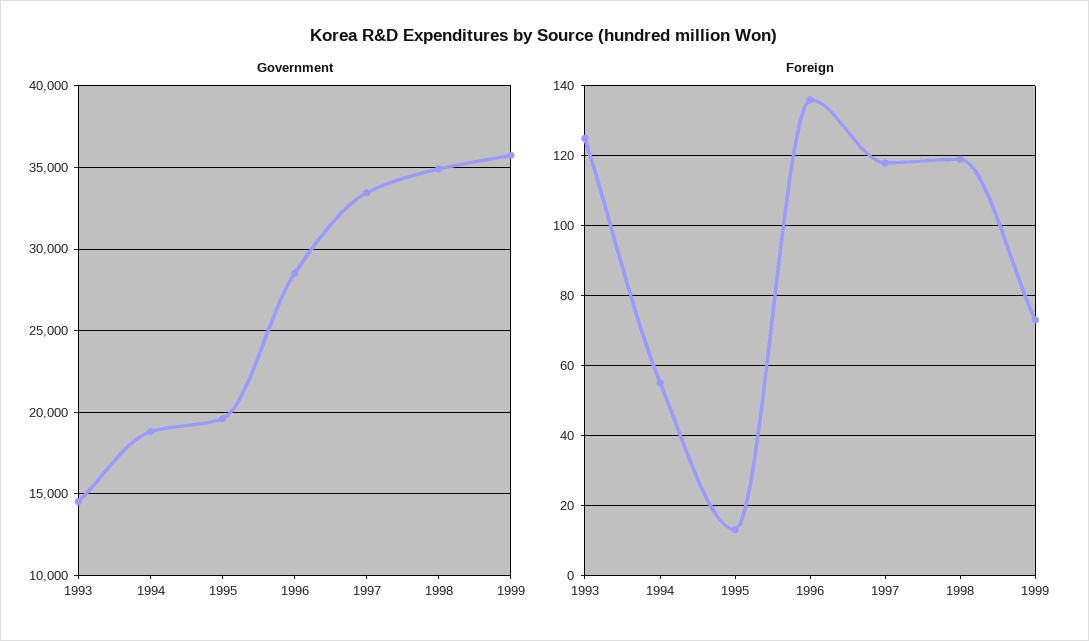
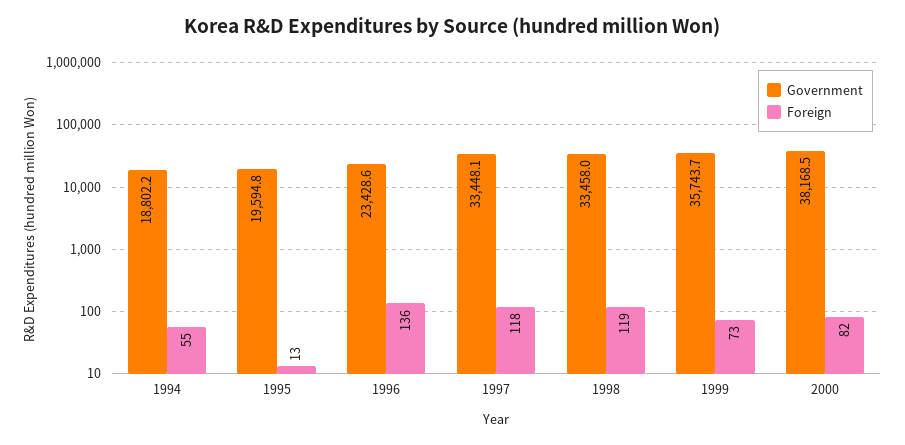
Government, 1993: 14500 -> none
Government, 1996: 28500 -> 23428.6
Government, 1998: 35000 -> 33458
Foreign, 1993: 125 -> none
Government, 2000: none -> 38168.5
Foreign, 2000: none -> 82

